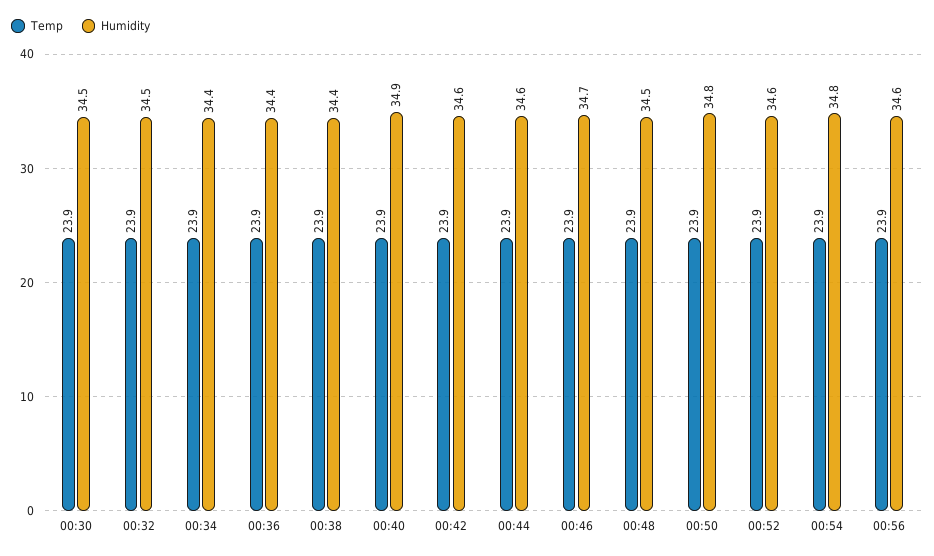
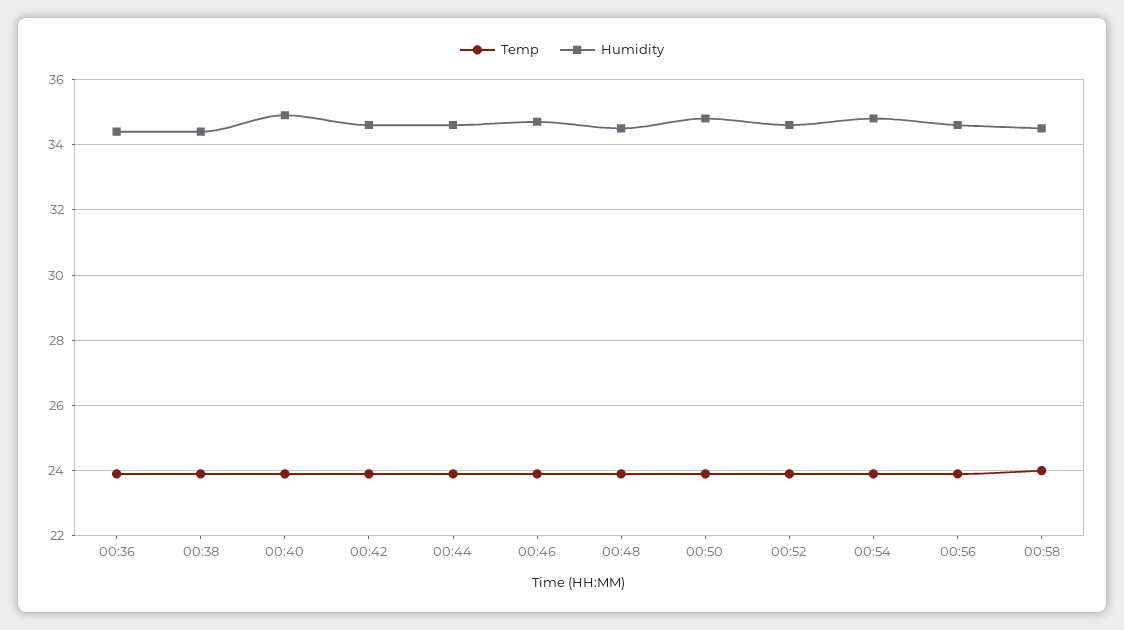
Temp, 00:30: 23.9 -> none
Humidity, 00:30: 34.5 -> none
Temp, 00:32: 23.9 -> none
Humidity, 00:32: 34.5 -> none
Temp, 00:34: 23.9 -> none
Humidity, 00:34: 34.4 -> none
Temp, 00:58: none -> 24
Humidity, 00:58: none -> 34.5

